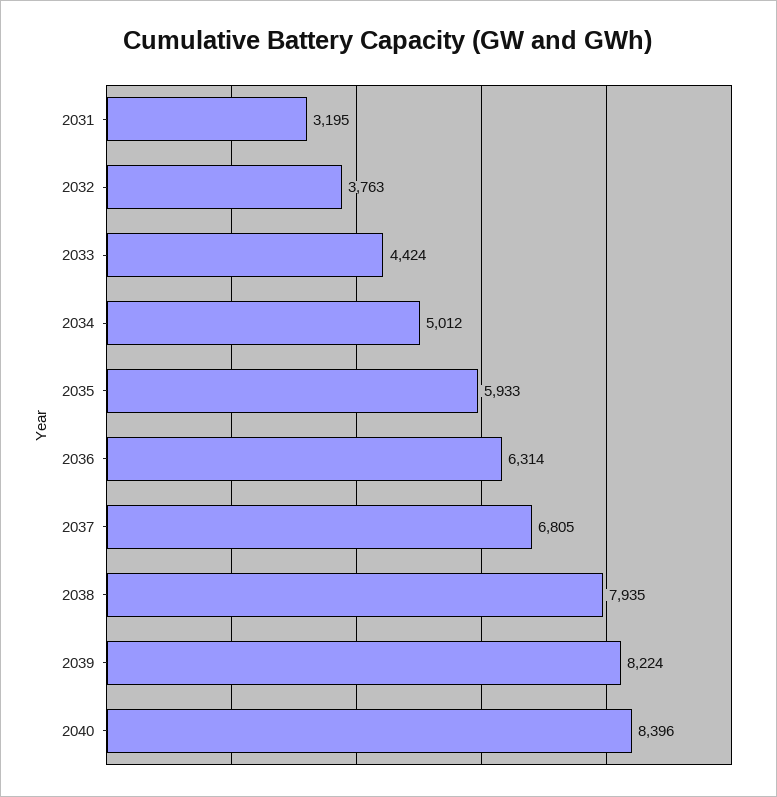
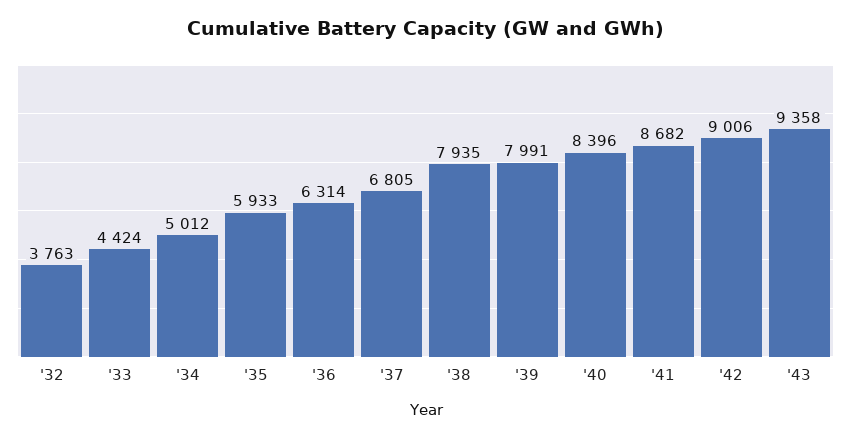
2031: 3195 -> none
2039: 8224 -> 7991
'41: none -> 8682
'42: none -> 9006
'43: none -> 9358

